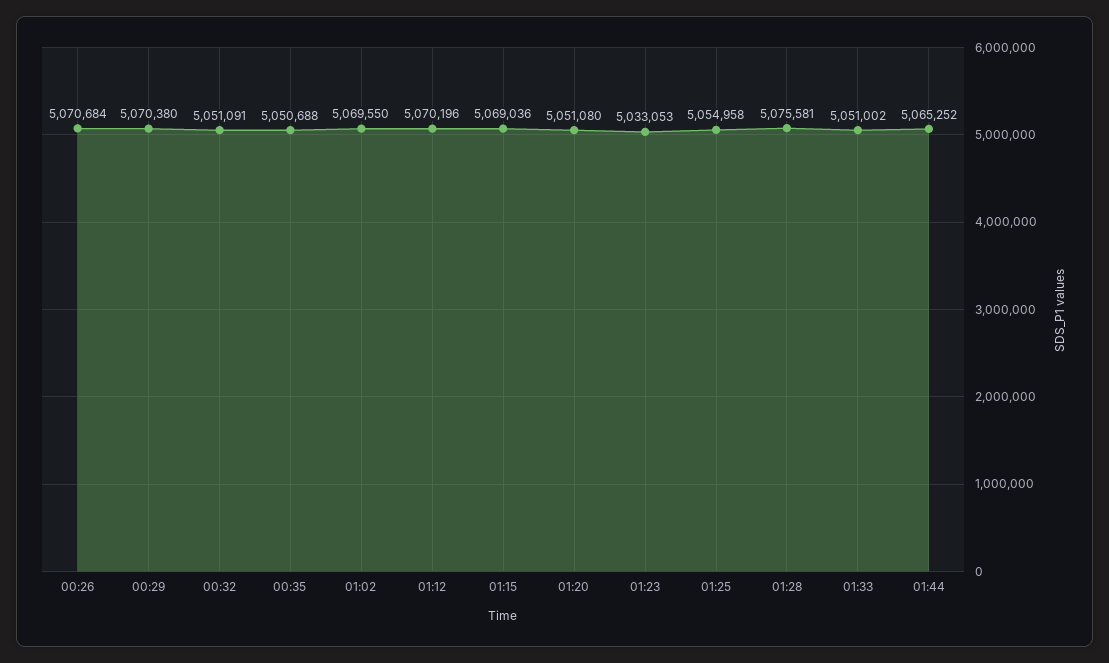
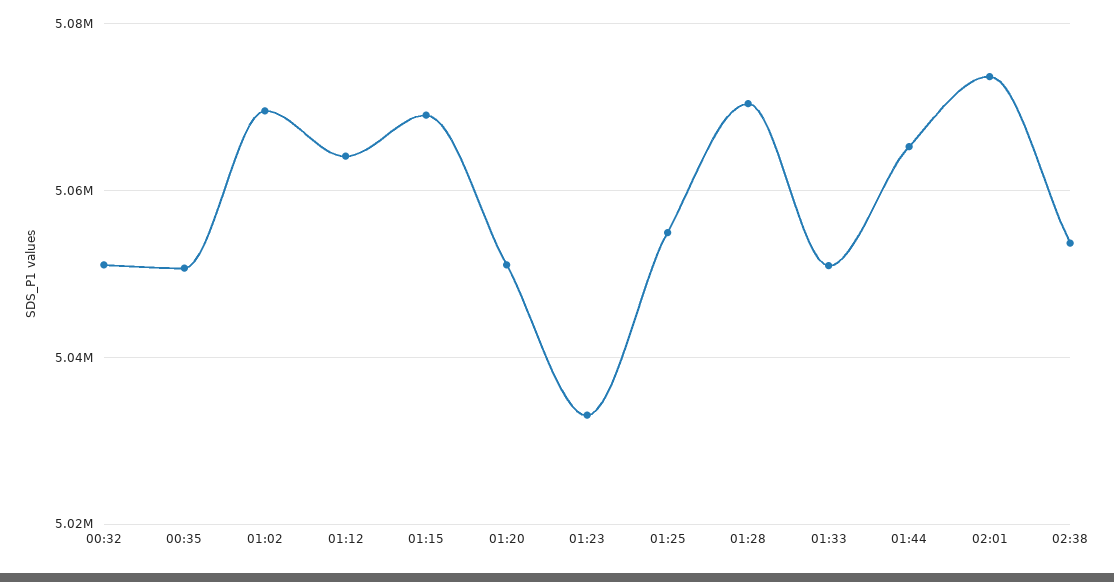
00:26: 5070684 -> none
00:29: 5070380 -> none
01:12: 5070196 -> 5064000
01:28: 5075581 -> 5070000
02:01: none -> 5074000
02:38: none -> 5054000

